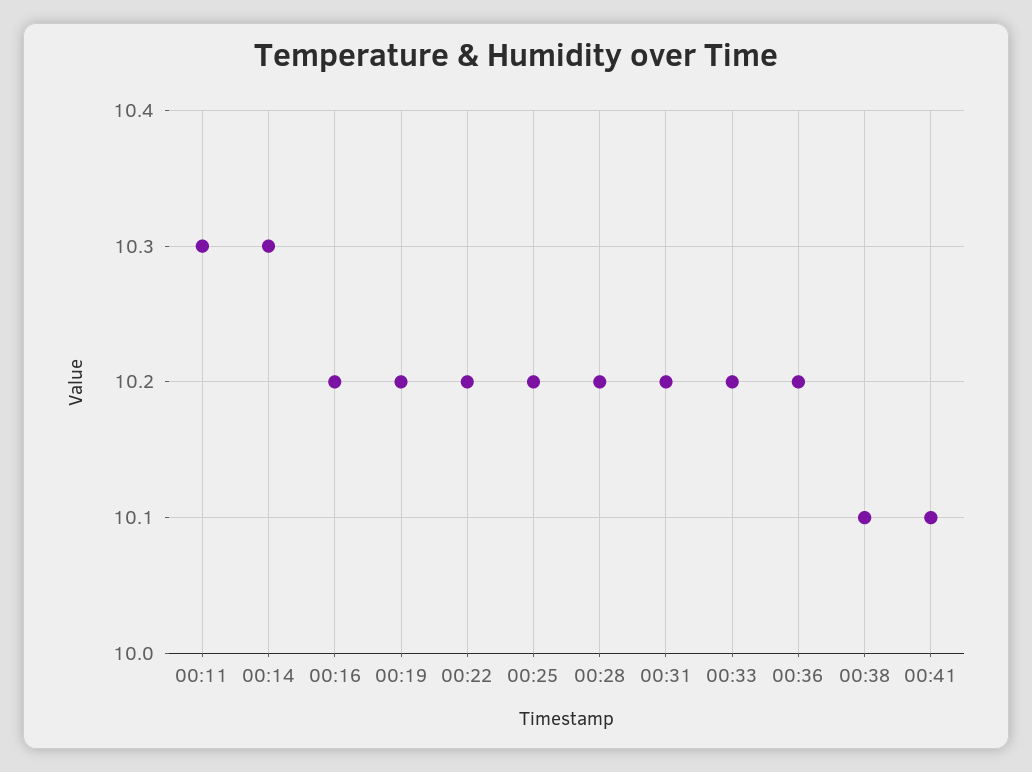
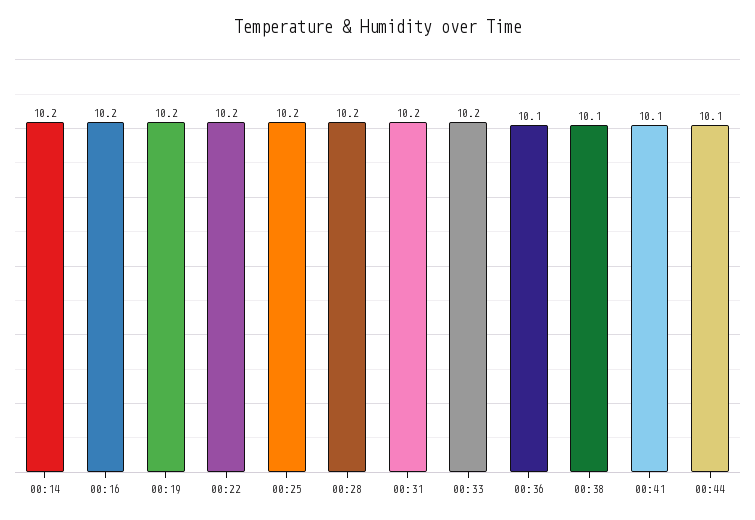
00:11: 10.3 -> none
00:14: 10.3 -> 10.2
00:36: 10.2 -> 10.1
00:44: none -> 10.1

